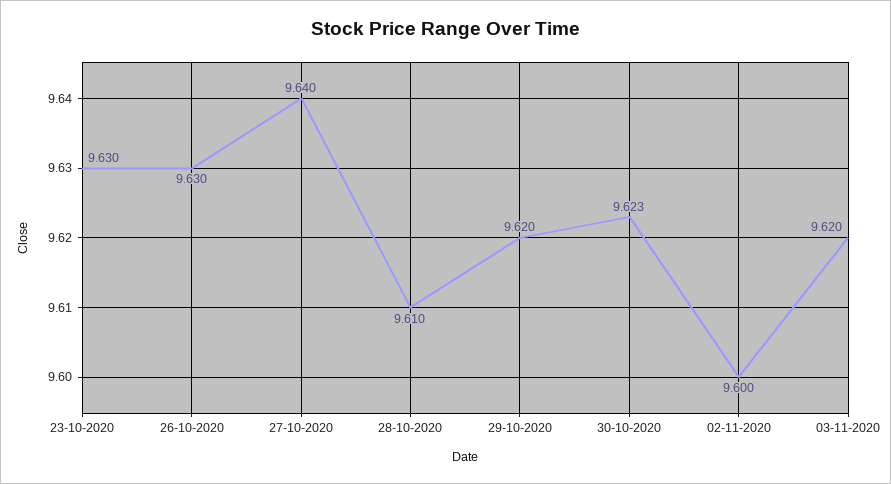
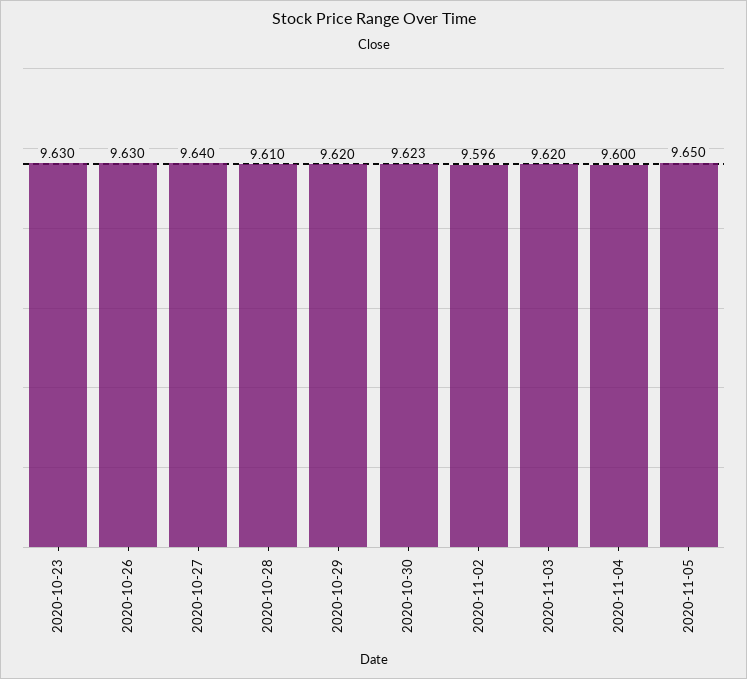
02-11-2020: 9.6 -> 9.596
2020-11-04: none -> 9.6
2020-11-05: none -> 9.65

